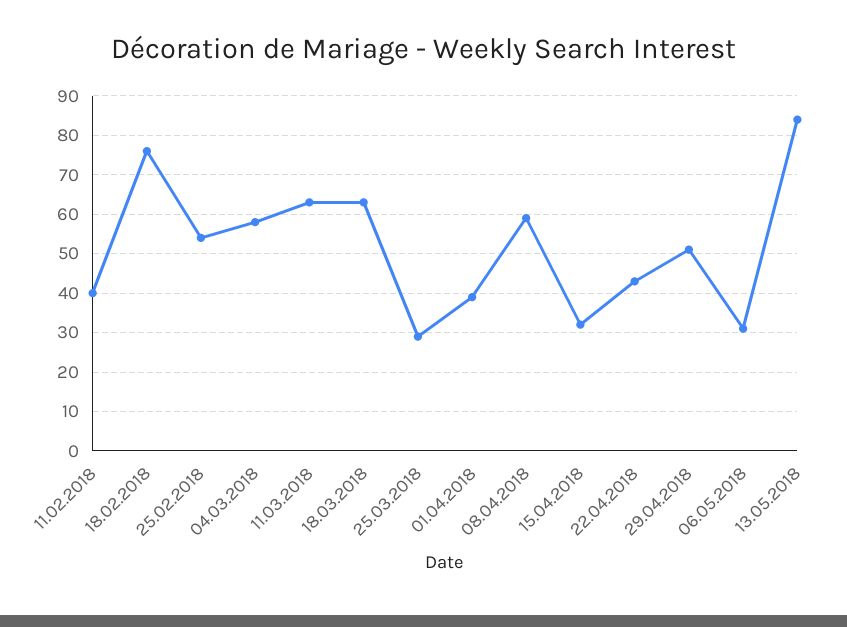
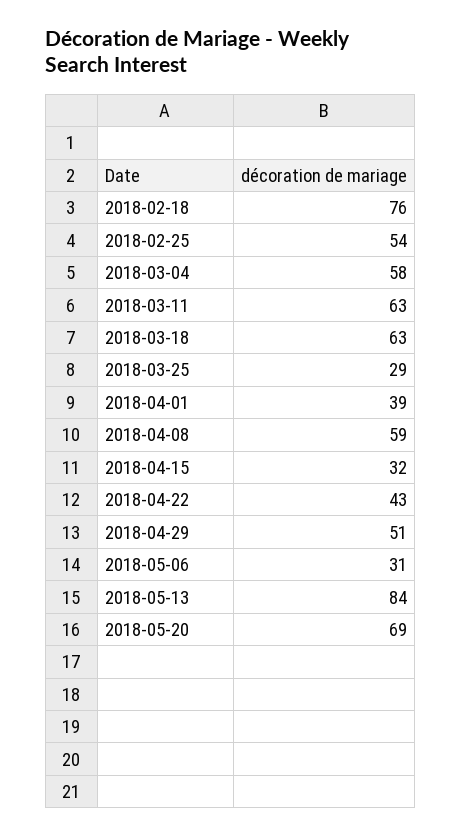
11.02.2018: 40 -> none
2018-05-20: none -> 69

